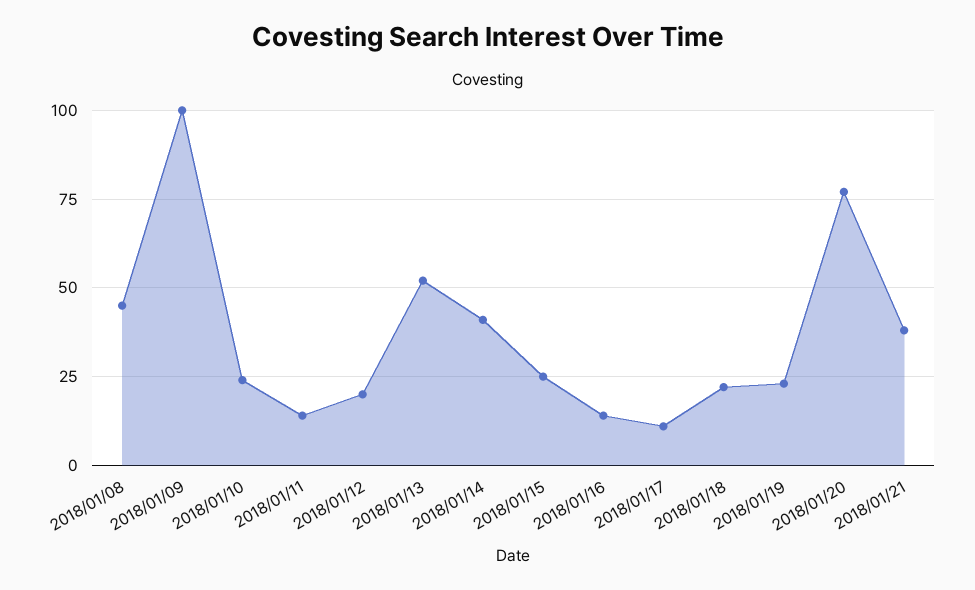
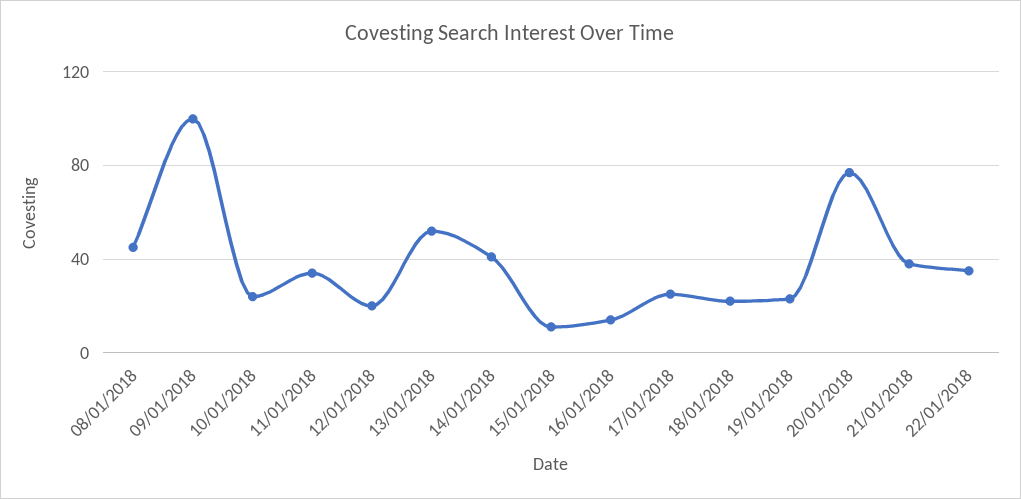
2018/01/11: 15 -> 35
2018/01/15: 25 -> 10
2018/01/17: 10 -> 25
22/01/2018: none -> 35

